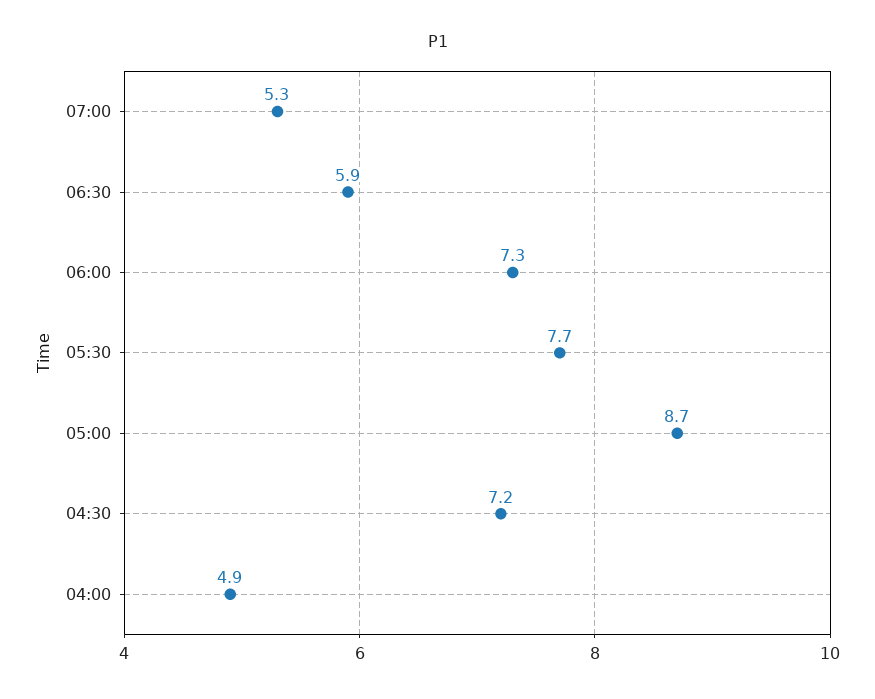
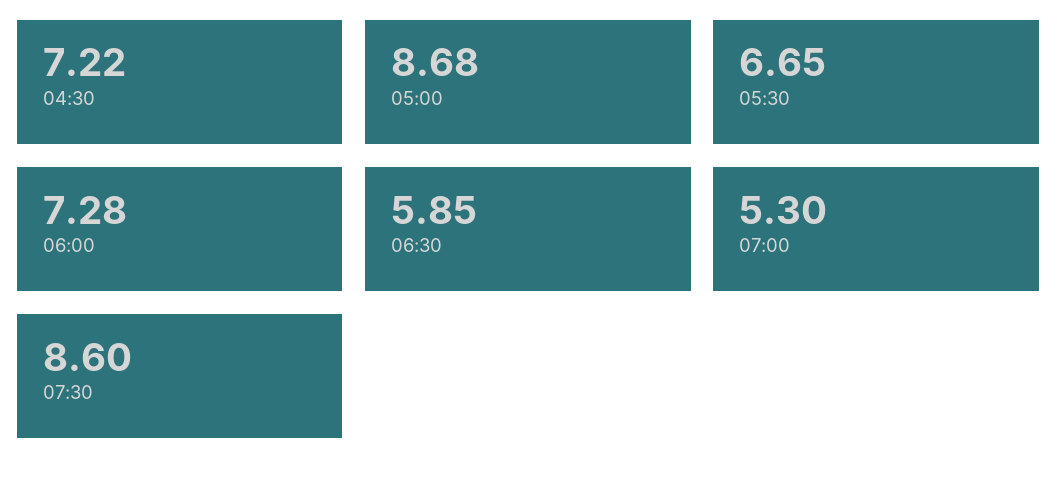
05:30: 7.7 -> 6.65
04:00: 4.9 -> none
07:30: none -> 8.6

